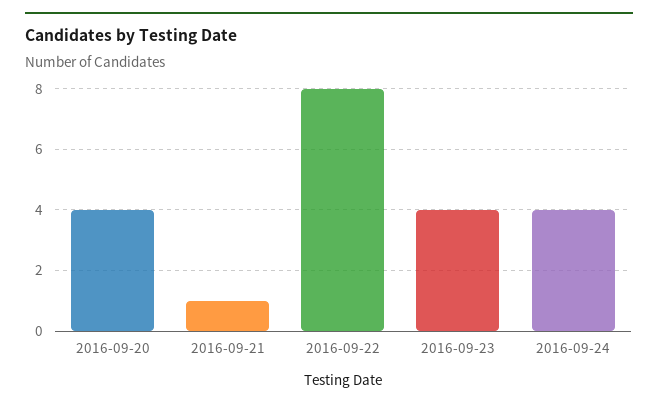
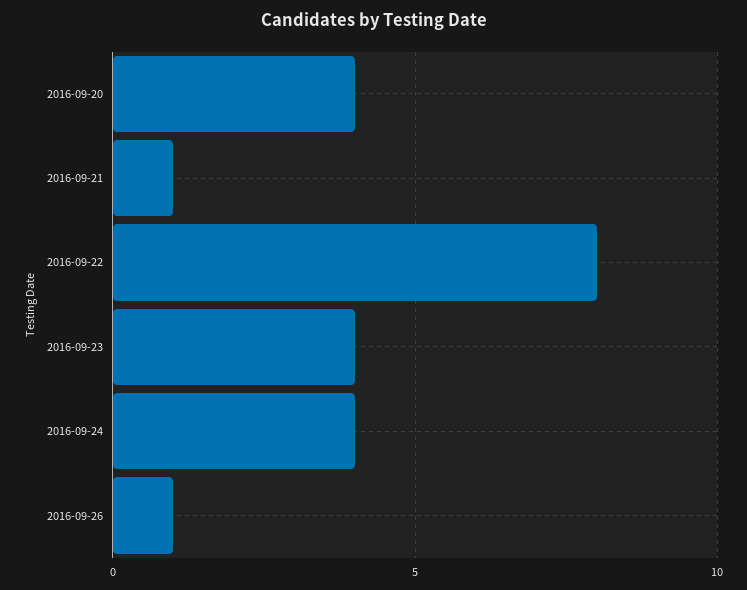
2016-09-26: none -> 1

